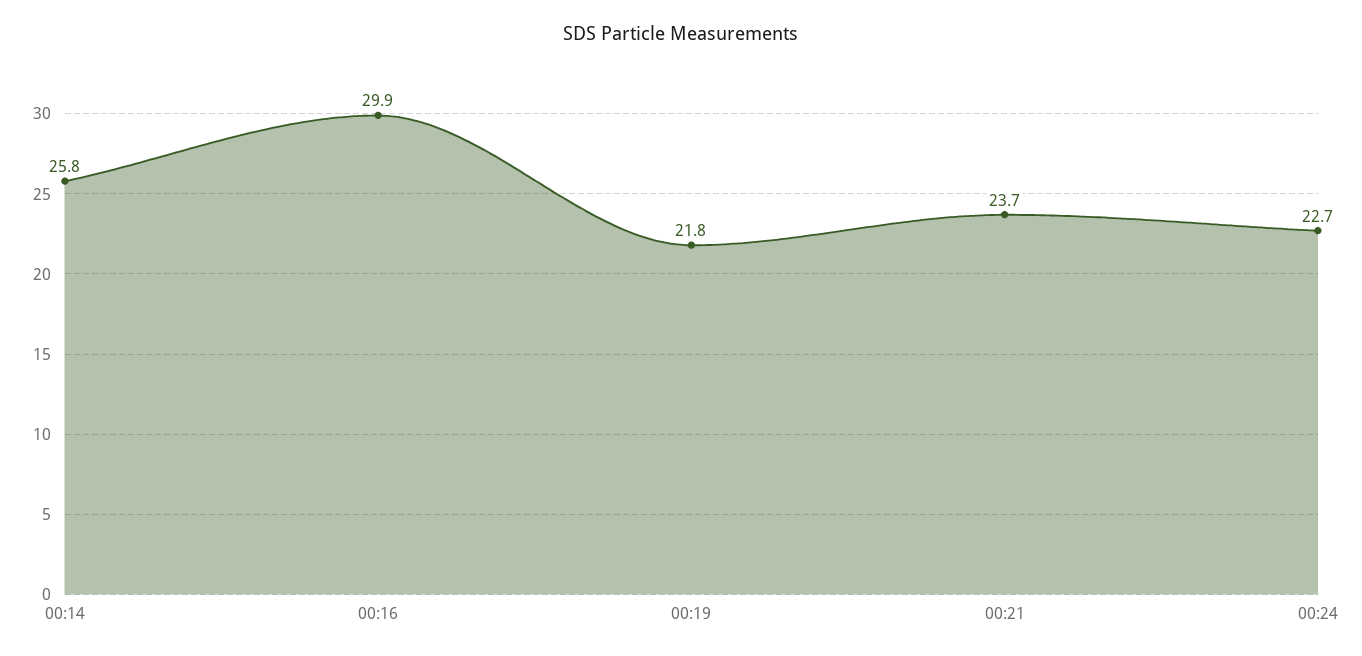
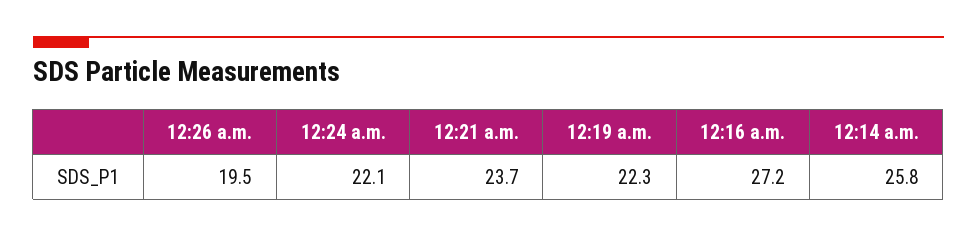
00:16: 29.9 -> 27.2
00:19: 21.8 -> 22.3
00:24: 22.7 -> 22.1
12:26 a.m.: none -> 19.5

